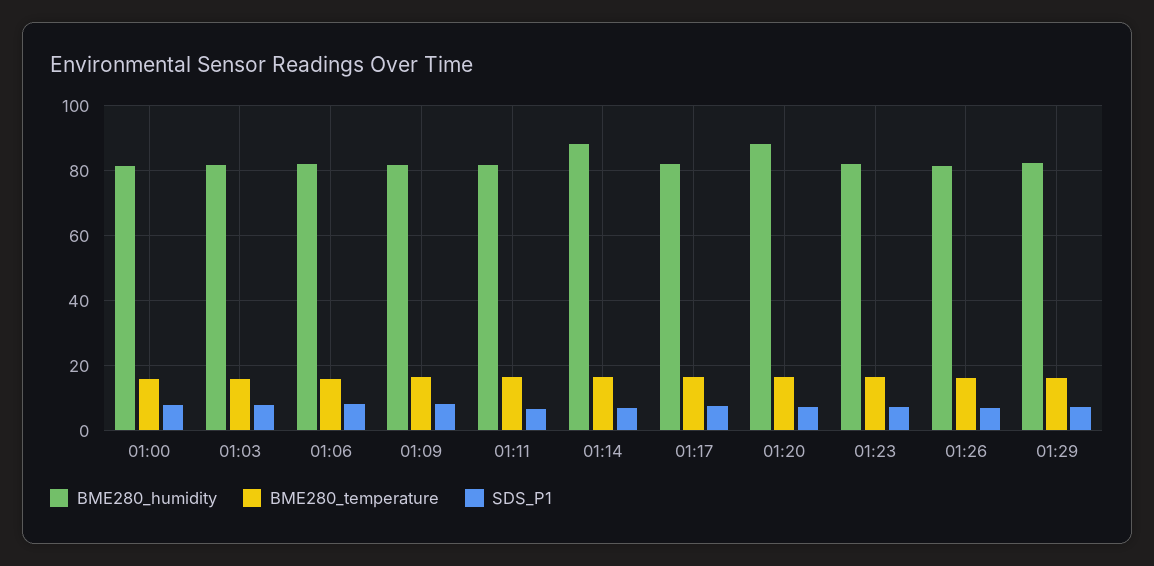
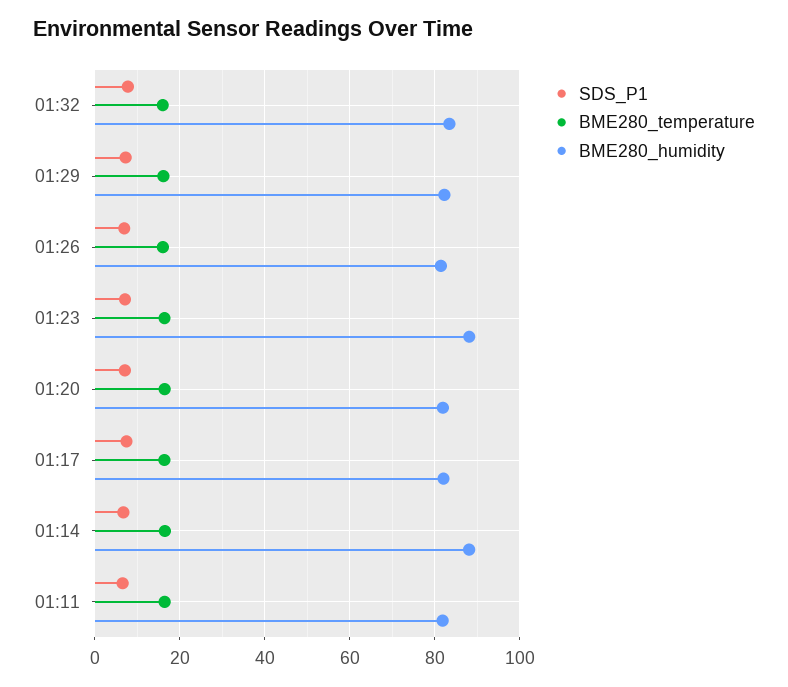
BME280_humidity, 01:00: 82 -> none
BME280_temperature, 01:00: 16 -> none
SDS_P1, 01:00: 8 -> none
BME280_humidity, 01:03: 82 -> none
BME280_temperature, 01:03: 16 -> none
SDS_P1, 01:03: 8 -> none
BME280_humidity, 01:06: 82 -> none
BME280_temperature, 01:06: 16 -> none
SDS_P1, 01:06: 8 -> none
BME280_humidity, 01:09: 82 -> none
BME280_temperature, 01:09: 16 -> none
SDS_P1, 01:09: 8 -> none
BME280_humidity, 01:20: 88 -> 82
BME280_humidity, 01:23: 82 -> 88
SDS_P1, 01:32: none -> 8
BME280_temperature, 01:32: none -> 16
BME280_humidity, 01:32: none -> 84

